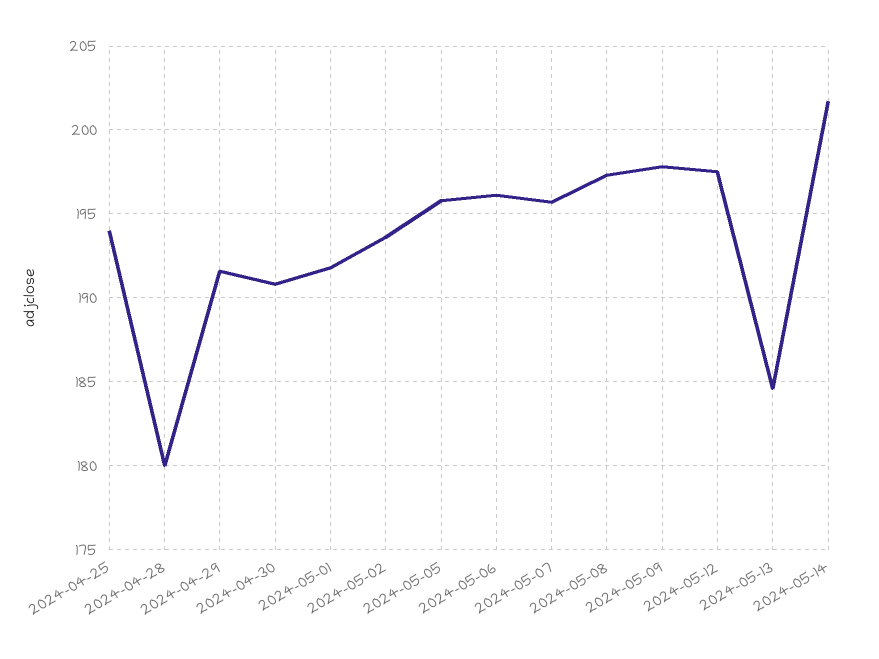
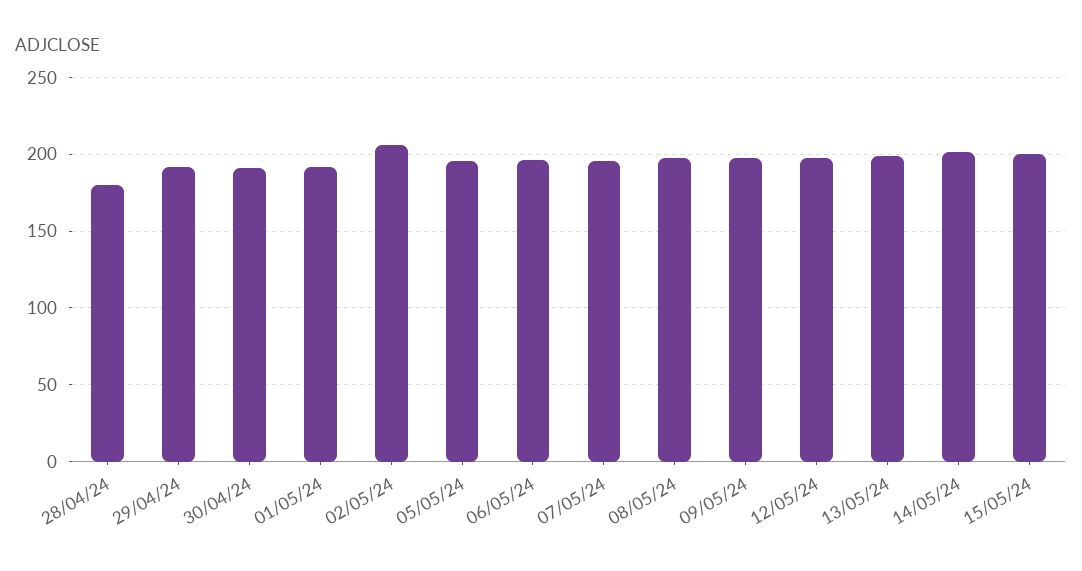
2024-04-25: 194 -> none
2024-05-02: 193.5 -> 205
2024-05-13: 184.5 -> 200
15/05/24: none -> 200

